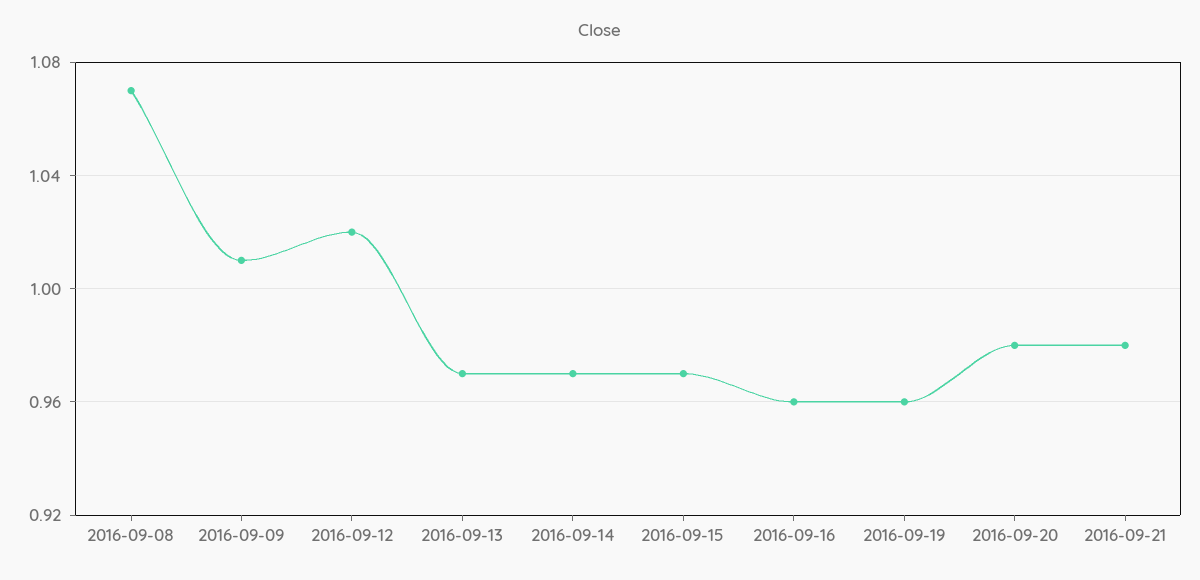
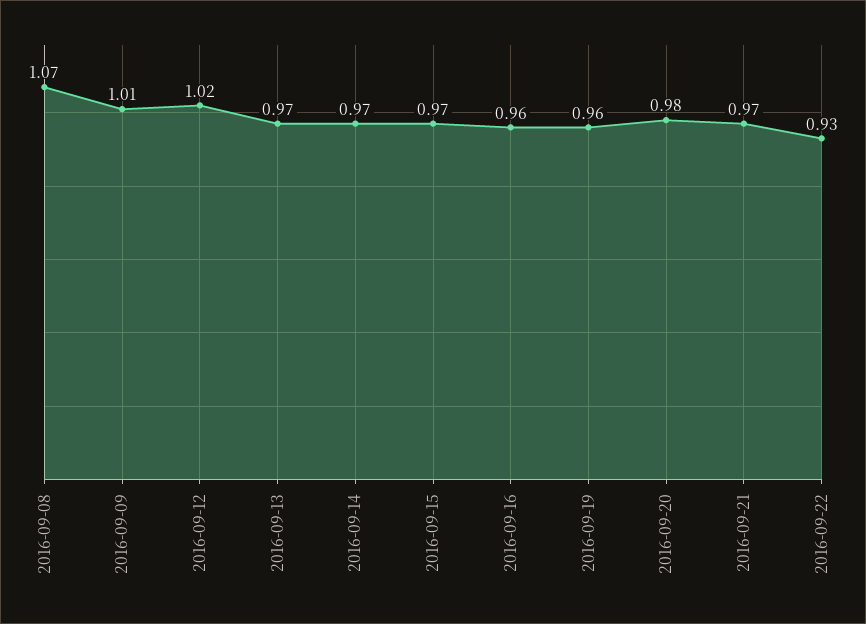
2016-09-21: 0.98 -> 0.97
2016-09-22: none -> 0.93

